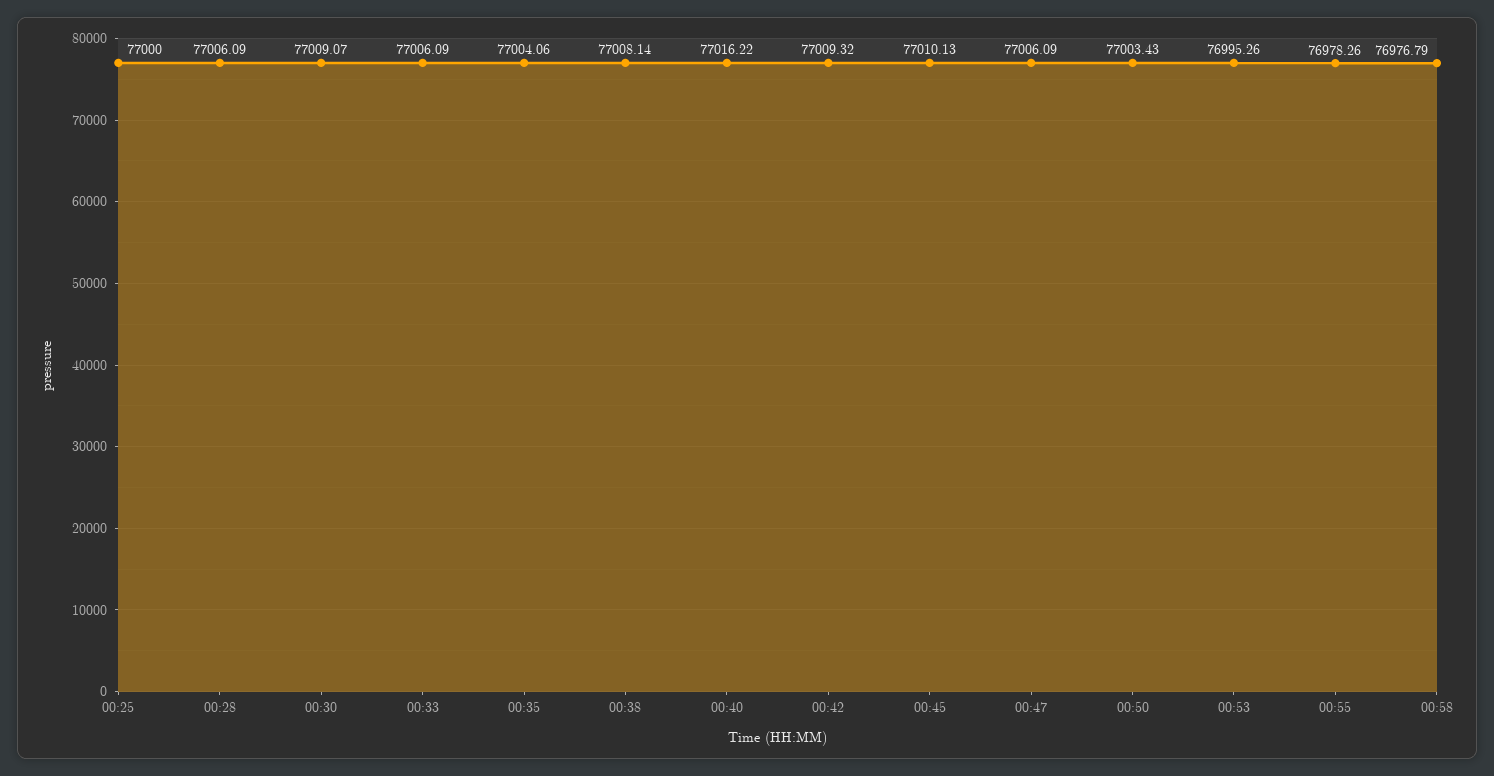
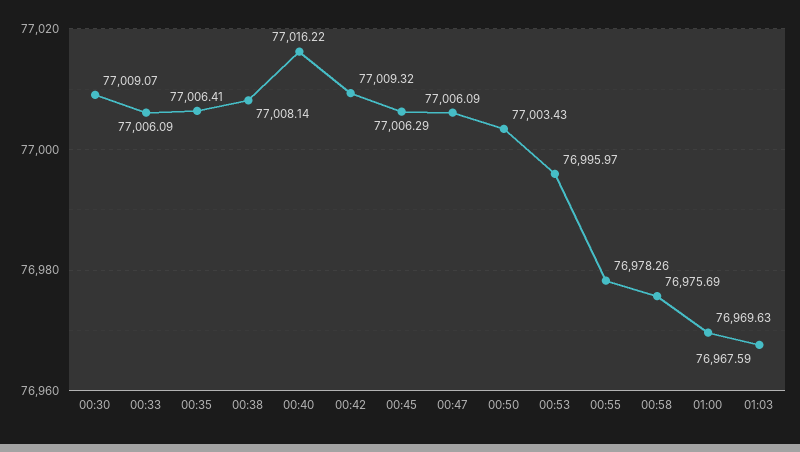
00:25: 77000 -> none
00:28: 77006.09 -> none
00:35: 77004.06 -> 77006.41
00:45: 77010.13 -> 77006.29
00:53: 76995.26 -> 76995.97
00:58: 76976.79 -> 76975.69
01:00: none -> 76969.63
01:03: none -> 76967.59

